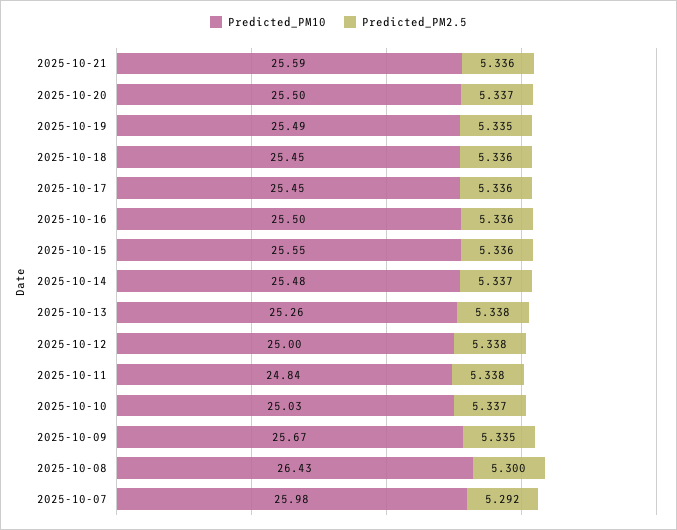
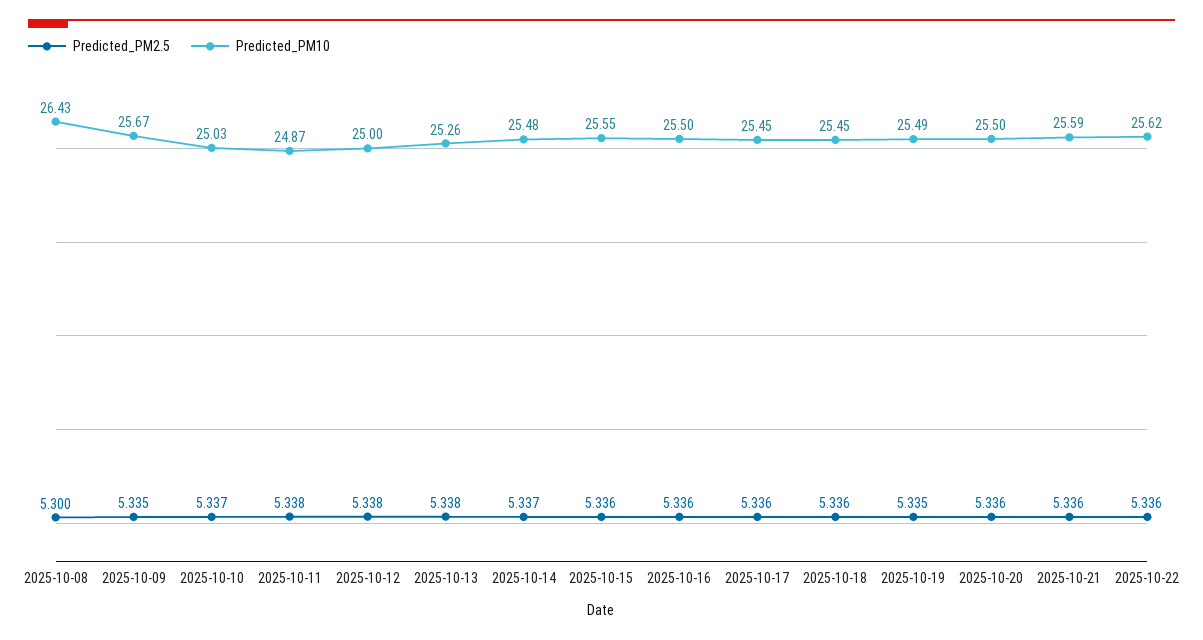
Predicted_PM2.5, 2025-10-20: 5.337 -> 5.336
Predicted_PM10, 2025-10-11: 24.84 -> 24.87
Predicted_PM10, 2025-10-07: 25.98 -> none
Predicted_PM2.5, 2025-10-07: 5.292 -> none
Predicted_PM2.5, 2025-10-22: none -> 5.336
Predicted_PM10, 2025-10-22: none -> 25.62

